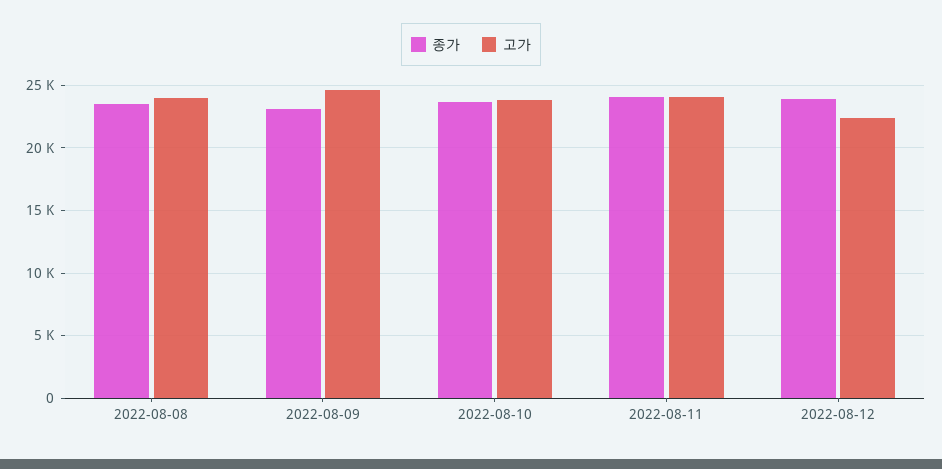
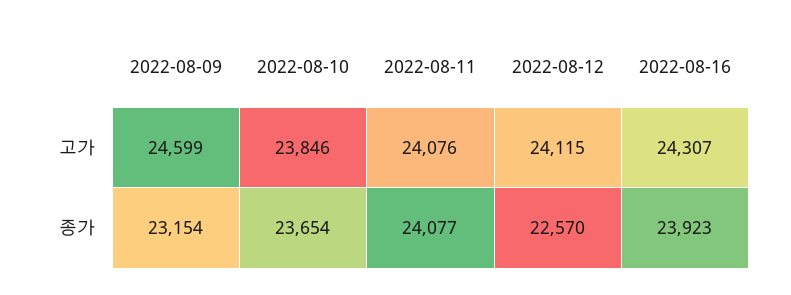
종가, 2022-08-08: 23500 -> none
고가, 2022-08-08: 24000 -> none
종가, 2022-08-12: 24000 -> 22570
고가, 2022-08-12: 22500 -> 24115
고가, 2022-08-16: none -> 24307
종가, 2022-08-16: none -> 23923

